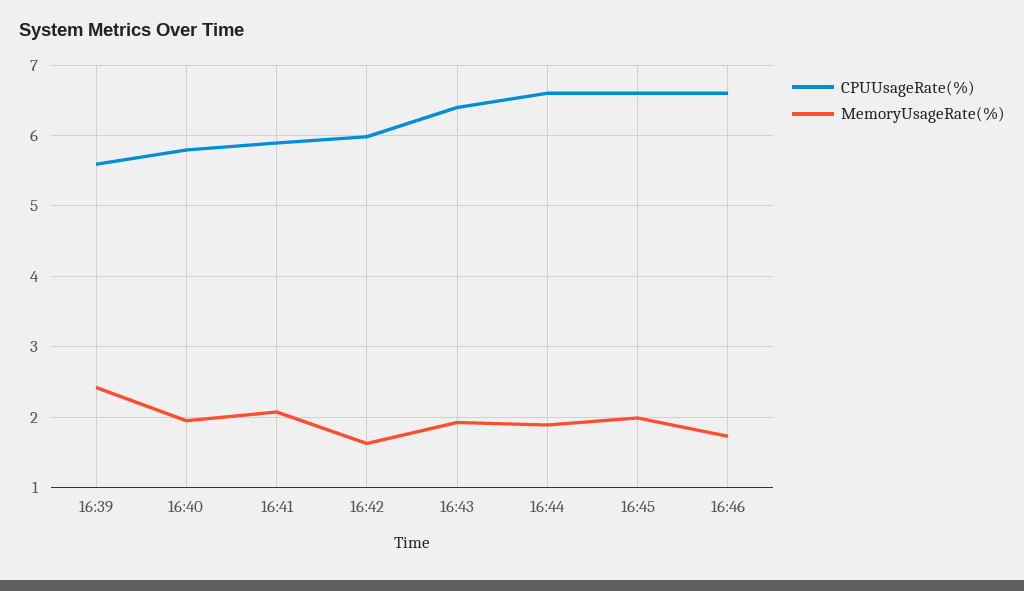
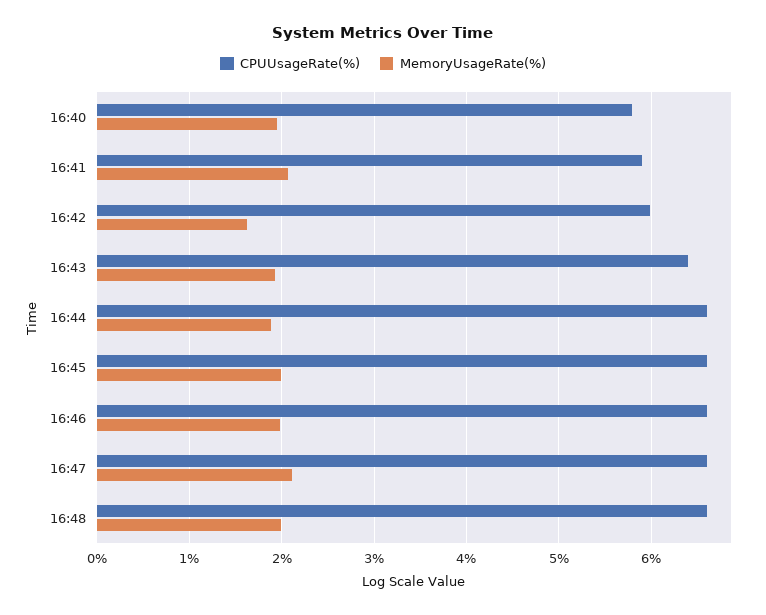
CPUUsageRate(%), 16:39: 5.6 -> none
MemoryUsageRate(%), 16:39: 2.4 -> none
MemoryUsageRate(%), 16:46: 1.7 -> 2
CPUUsageRate(%), 16:47: none -> 6.6
MemoryUsageRate(%), 16:47: none -> 2.1
CPUUsageRate(%), 16:48: none -> 6.6
MemoryUsageRate(%), 16:48: none -> 2

